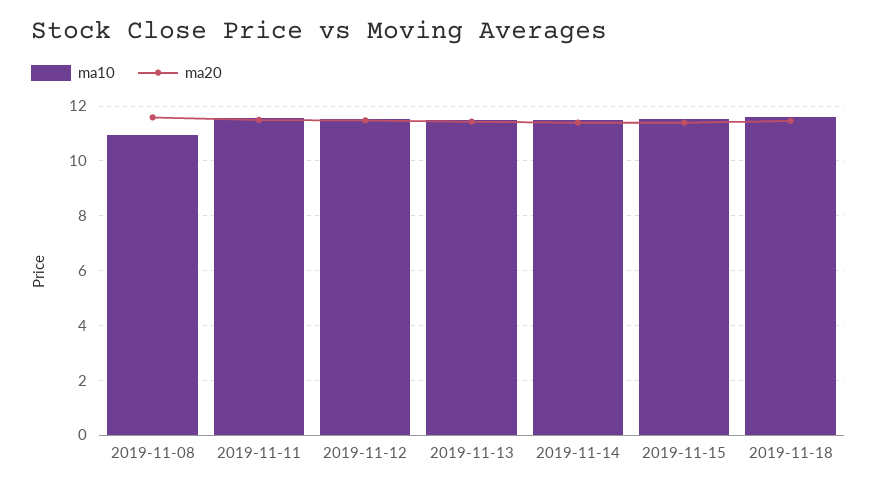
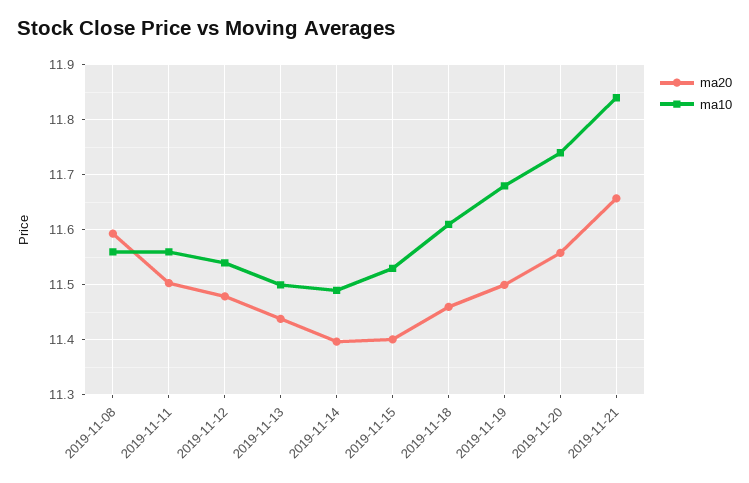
ma10, 2019-11-08: 11 -> 11.56
ma20, 2019-11-19: none -> 11.5
ma10, 2019-11-19: none -> 11.68
ma20, 2019-11-20: none -> 11.56
ma10, 2019-11-20: none -> 11.74
ma20, 2019-11-21: none -> 11.66
ma10, 2019-11-21: none -> 11.84

